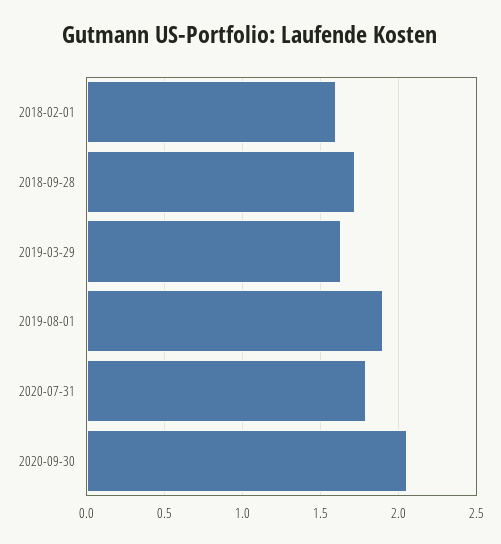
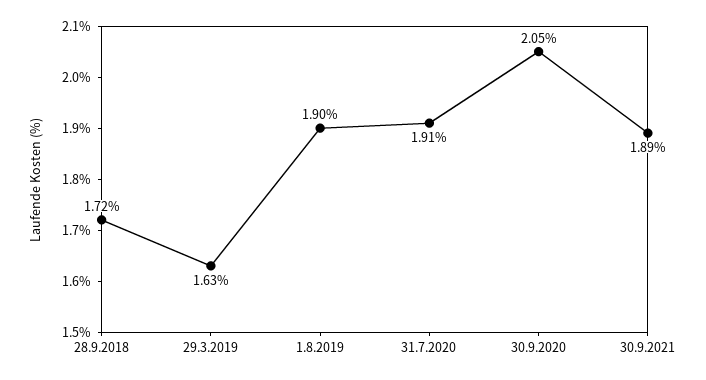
2018-02-01: 1.6 -> none
2020-07-31: 1.8 -> 1.91
30.9.2021: none -> 1.89

